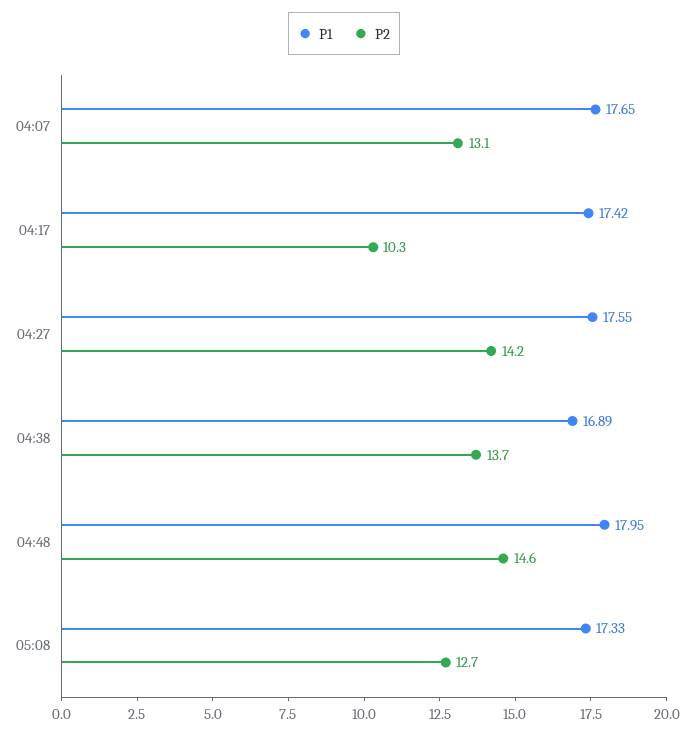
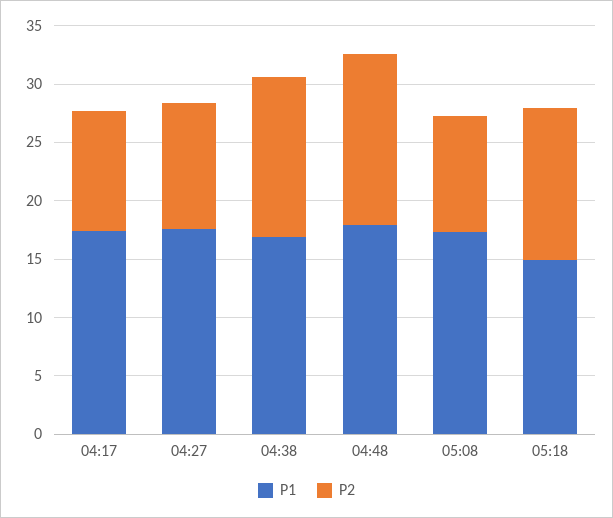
P1, 04:07: 17.65 -> none
P2, 04:07: 13.1 -> none
P2, 04:27: 14.2 -> 11
P2, 05:08: 12.7 -> 10
P1, 05:18: none -> 15
P2, 05:18: none -> 13

